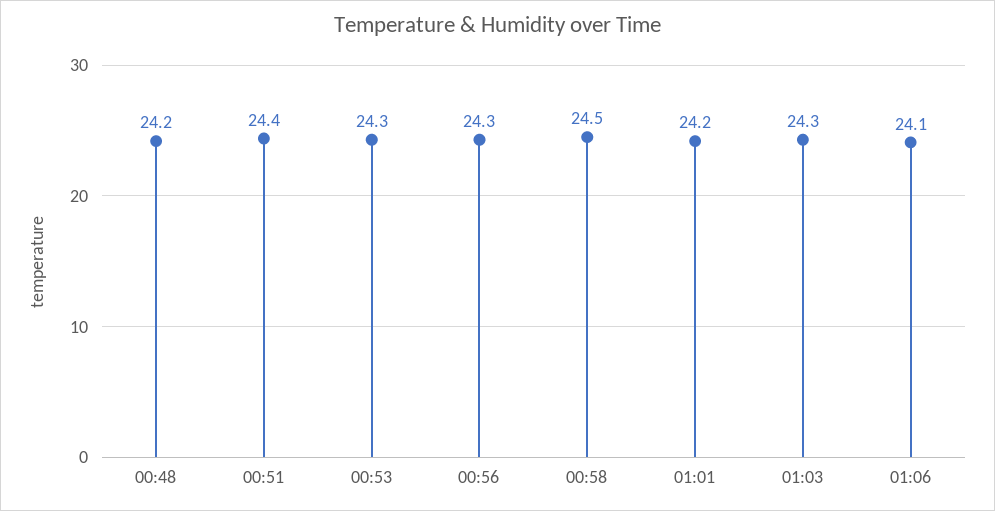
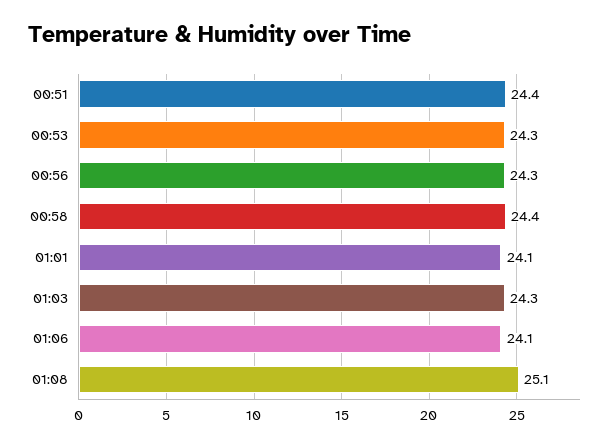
00:48: 24.2 -> none
00:58: 24.5 -> 24.4
01:01: 24.2 -> 24.1
01:08: none -> 25.1

